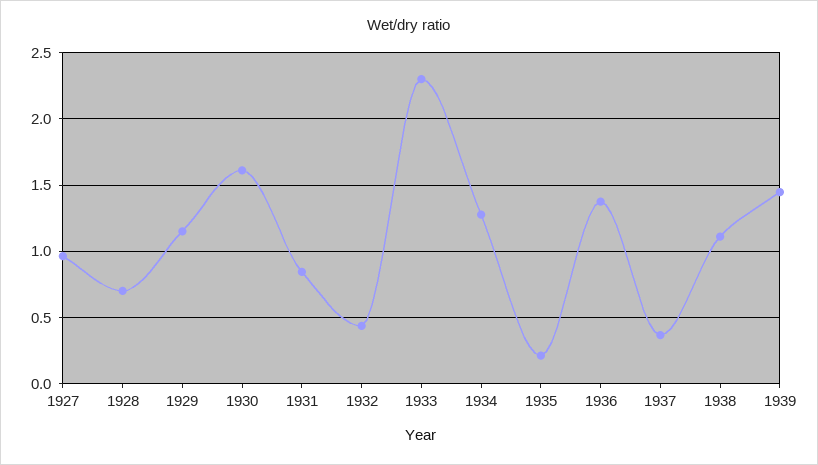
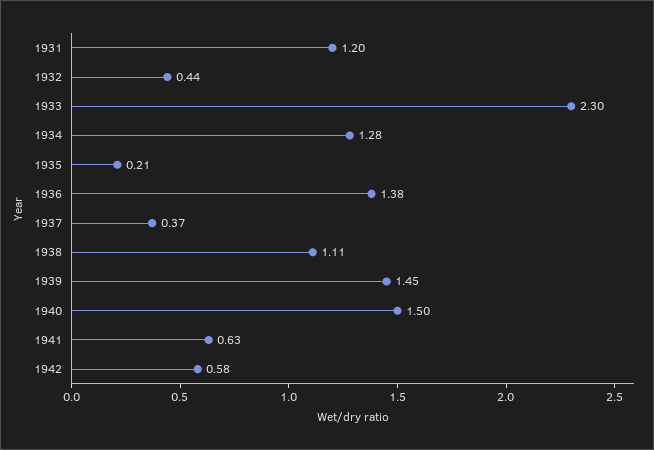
1927: 0.95 -> none
1928: 0.7 -> none
1929: 1.15 -> none
1930: 1.6 -> none
1931: 0.85 -> 1.2
1940: none -> 1.5
1941: none -> 0.63
1942: none -> 0.58

